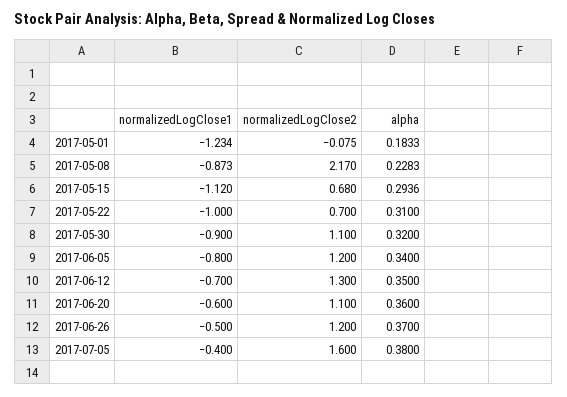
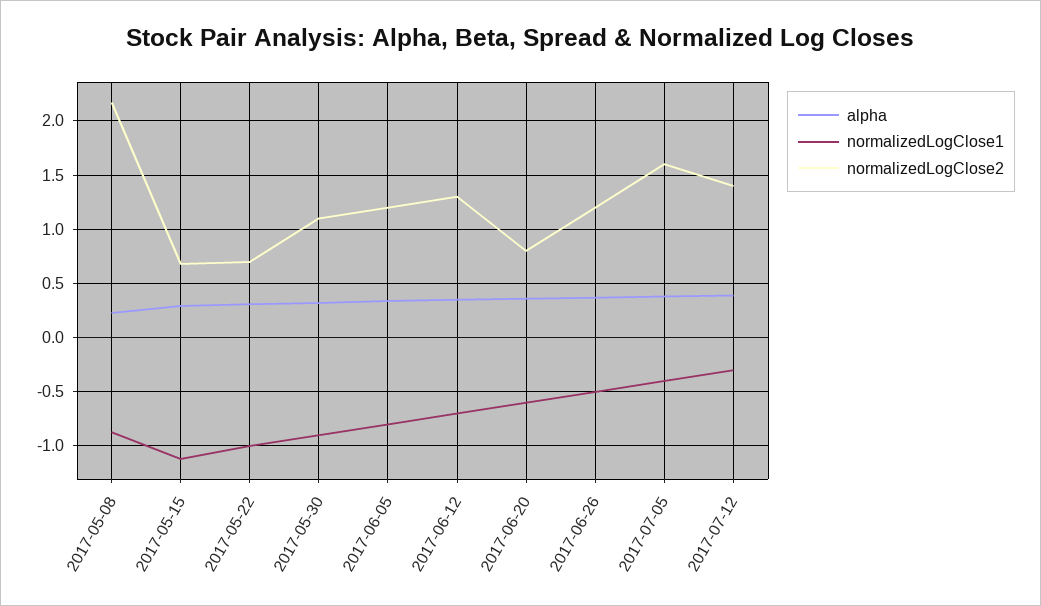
normalizedLogClose1, 2017-05-01: -1.234 -> none
normalizedLogClose2, 2017-05-01: -0.075 -> none
alpha, 2017-05-01: 0.1833 -> none
normalizedLogClose2, 2017-06-20: 1.1 -> 0.8
alpha, 2017-07-12: none -> 0.4
normalizedLogClose1, 2017-07-12: none -> -0.3
normalizedLogClose2, 2017-07-12: none -> 1.4

